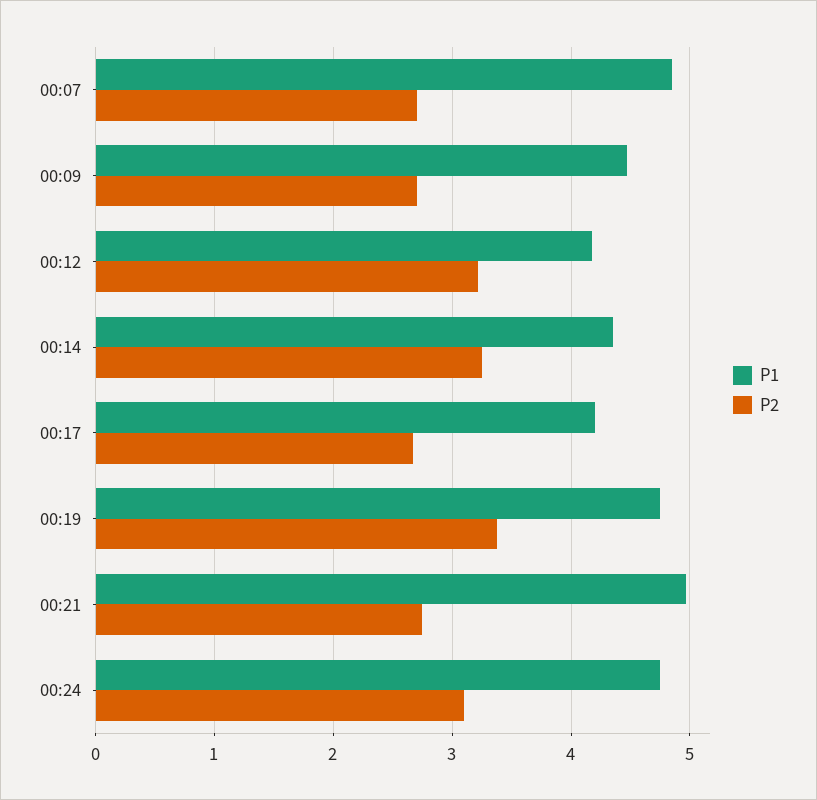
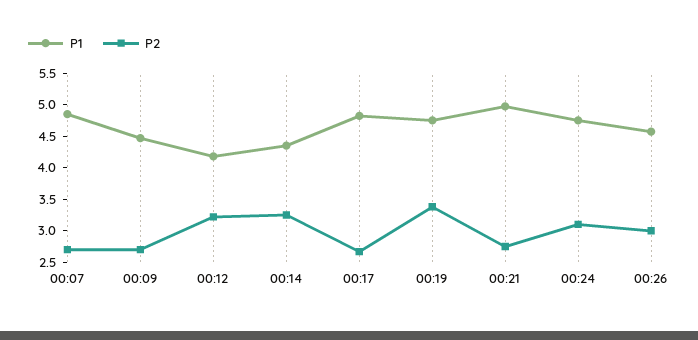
P1, 00:17: 4.2 -> 4.75
P1, 00:26: none -> 4.5
P2, 00:26: none -> 3

